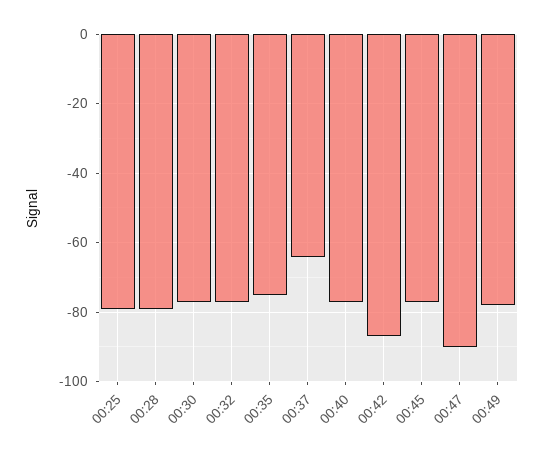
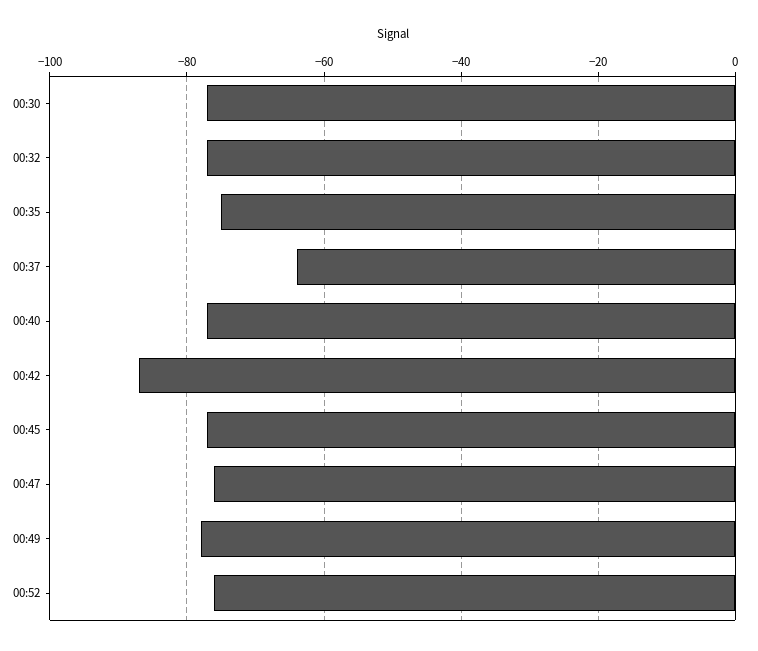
00:25: -80 -> none
00:28: -80 -> none
00:47: -90 -> -75
00:52: none -> -75

